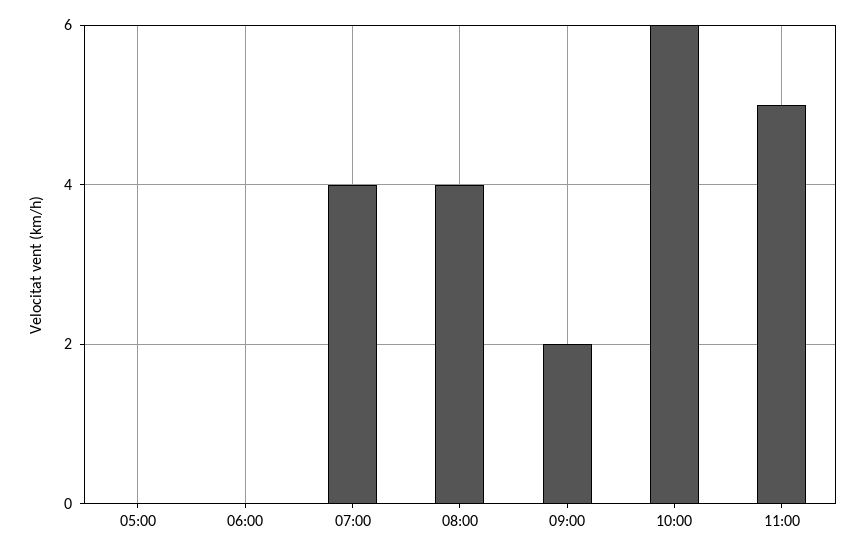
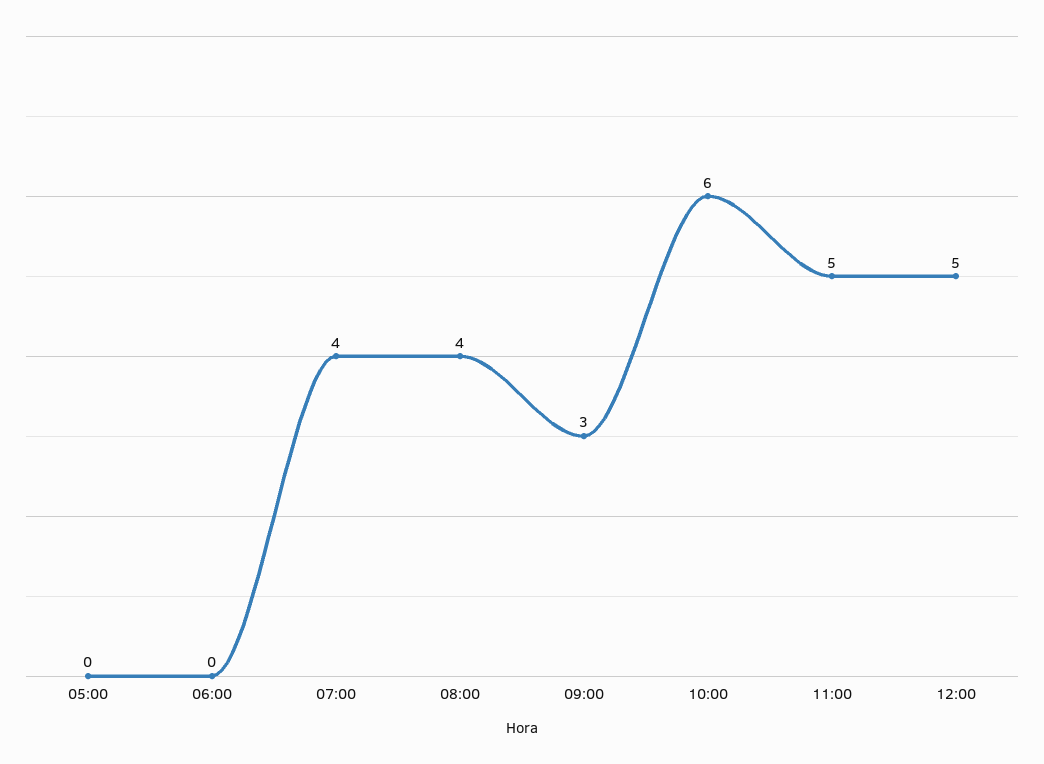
09:00: 2 -> 3
12:00: none -> 5

